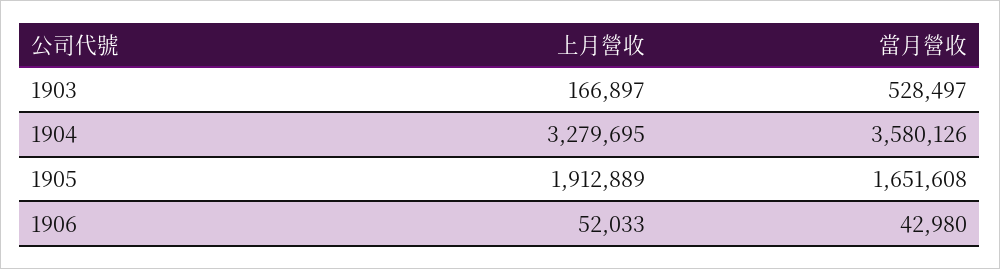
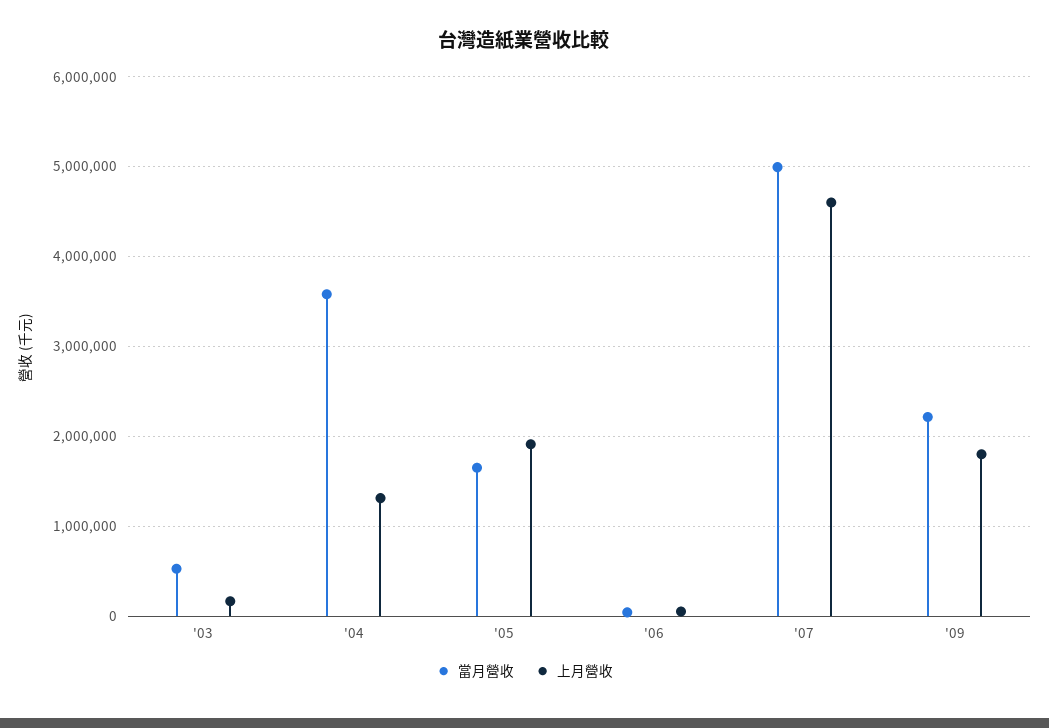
上月營收, 1904: 3279695 -> 1300000
當月營收, '07: none -> 5000000
上月營收, '07: none -> 4600000
當月營收, '09: none -> 2200000
上月營收, '09: none -> 1800000

